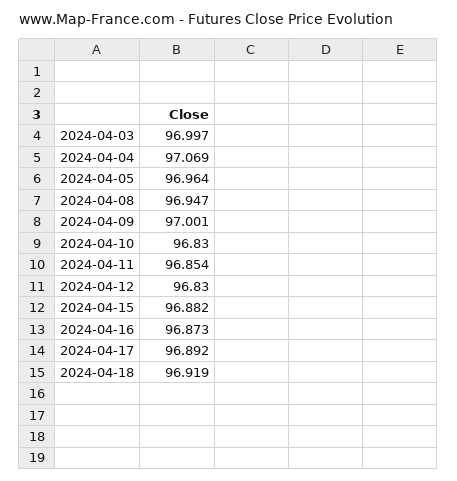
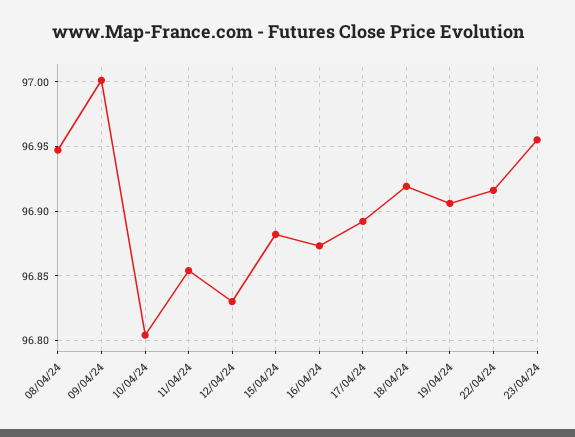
2024-04-03: 96.997 -> none
2024-04-04: 97.069 -> none
2024-04-05: 96.964 -> none
2024-04-10: 96.83 -> 96.805
19/04/24: none -> 96.905
22/04/24: none -> 96.915
23/04/24: none -> 96.955

